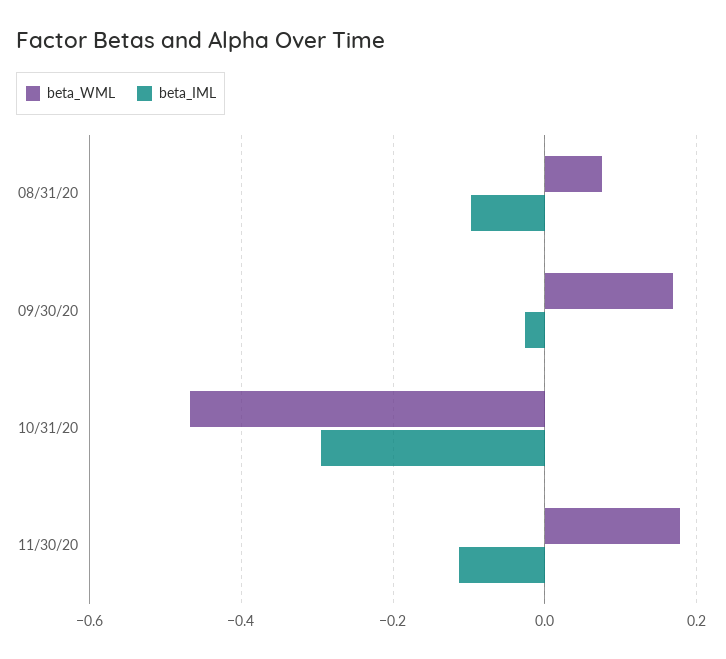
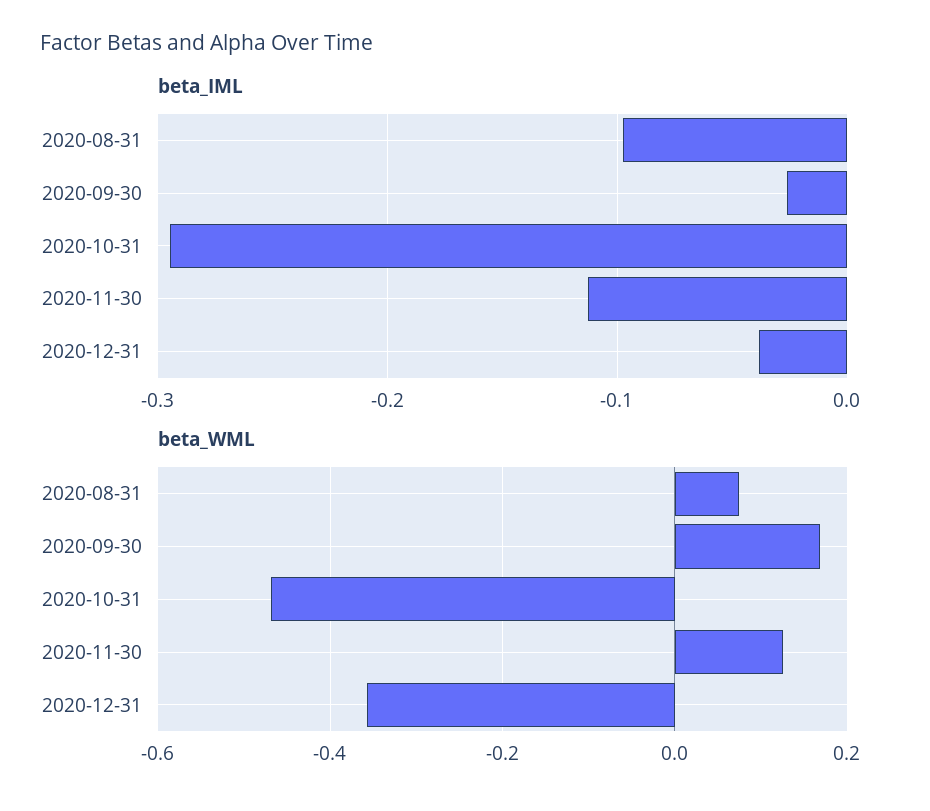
beta_WML, 11/30/20: 0.18 -> 0.12
beta_IML, 2020-12-31: none -> -0.04
beta_WML, 2020-12-31: none -> -0.36

